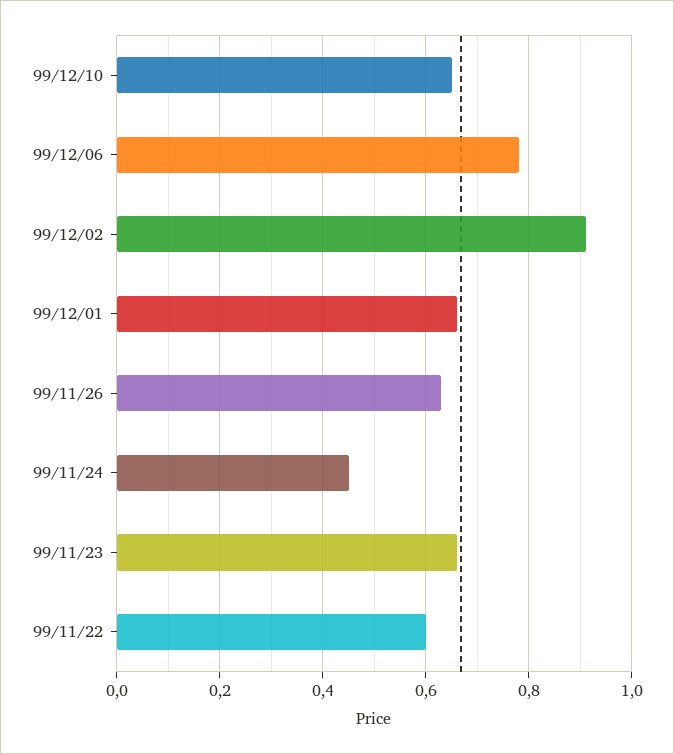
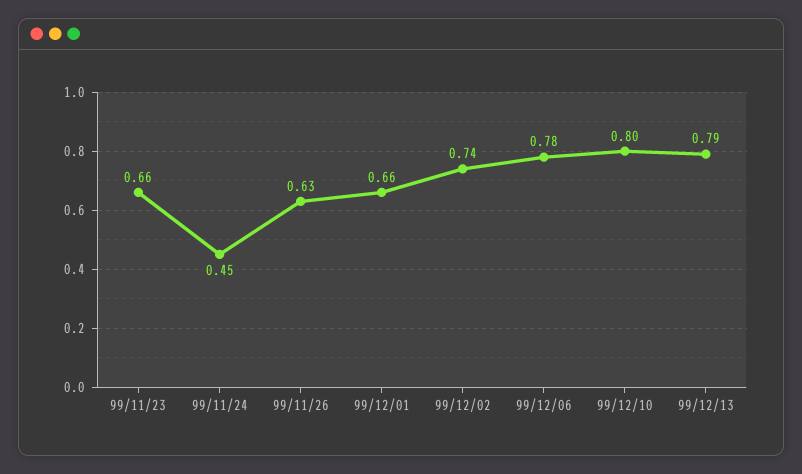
99/12/10: 0.65 -> 0.8
99/12/02: 0.9 -> 0.74
99/11/22: 0.6 -> none
99/12/13: none -> 0.79

